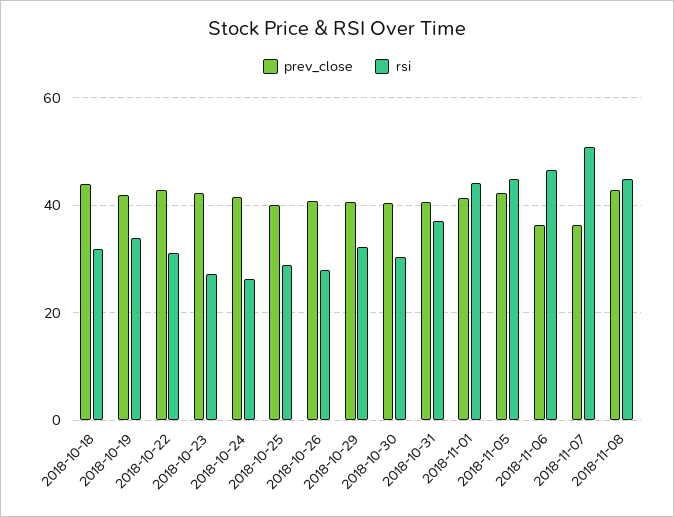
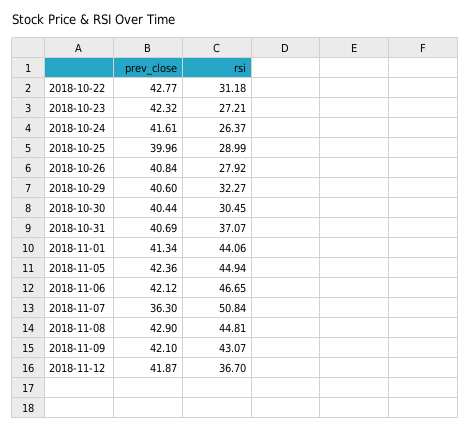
prev_close, 2018-10-18: 44 -> none
rsi, 2018-10-18: 32 -> none
prev_close, 2018-10-19: 42 -> none
rsi, 2018-10-19: 34 -> none
prev_close, 2018-11-06: 36 -> 42.12
prev_close, 2018-11-09: none -> 42.1
rsi, 2018-11-09: none -> 43.07
prev_close, 2018-11-12: none -> 41.87
rsi, 2018-11-12: none -> 36.7

